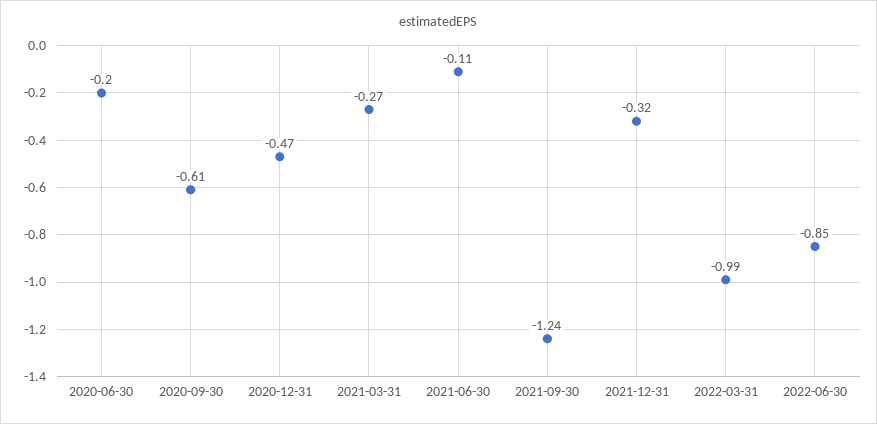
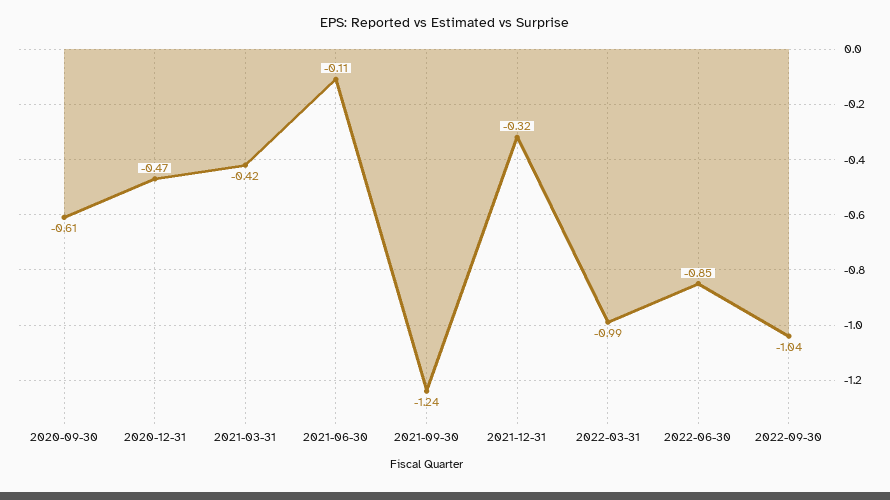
2020-06-30: -0.2 -> none
2021-03-31: -0.27 -> -0.42
2022-09-30: none -> -1.04

